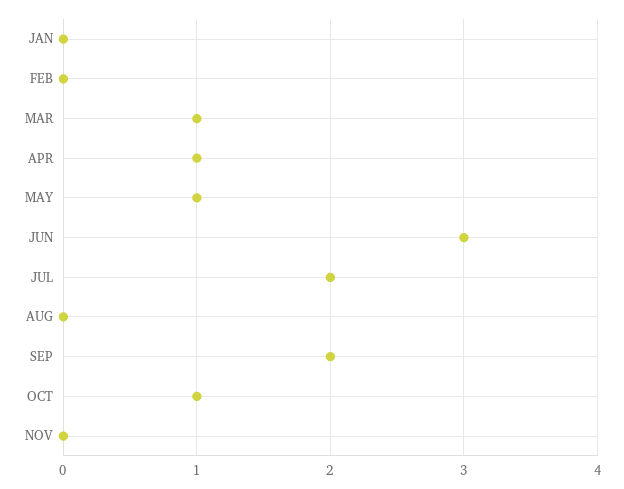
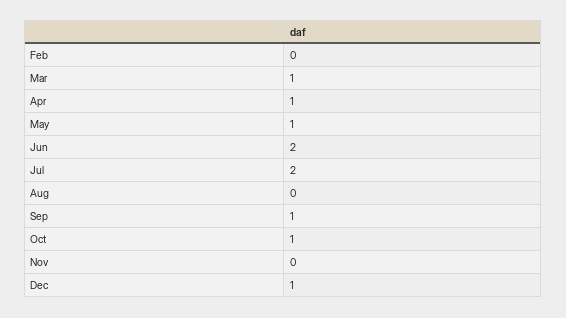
JAN: 0 -> none
JUN: 3 -> 2
SEP: 2 -> 1
Dec: none -> 1

